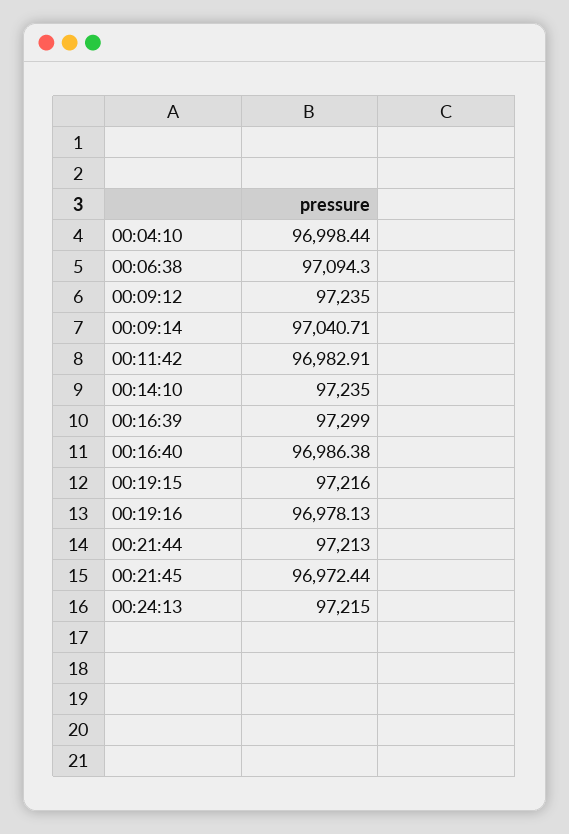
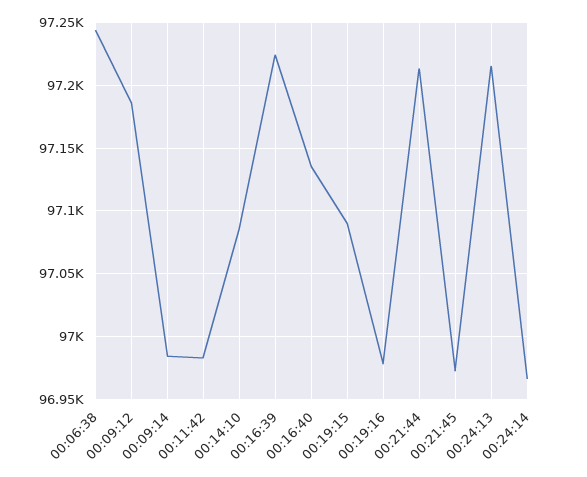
00:04:10: 96998.44 -> none
00:06:38: 97094.3 -> 97245
00:09:12: 97235 -> 97185
00:09:14: 97040.71 -> 96985
00:14:10: 97235 -> 97085
00:16:39: 97299 -> 97225
00:16:40: 96986.38 -> 97135
00:19:15: 97216 -> 97090
00:24:14: none -> 96965

